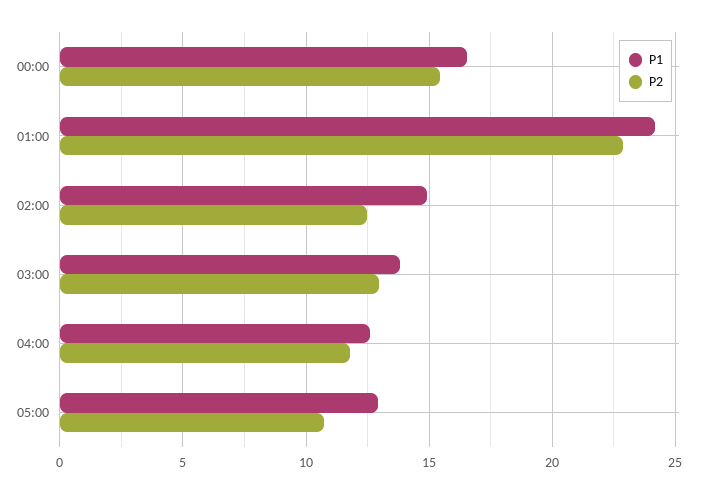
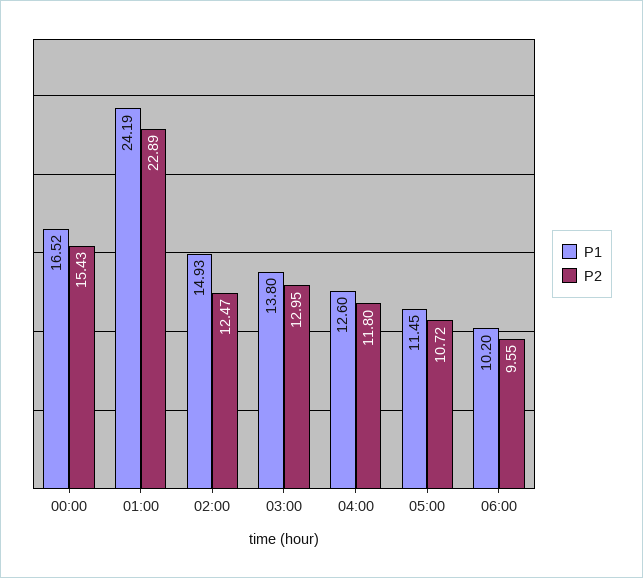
P1, 05:00: 13 -> 11.45
P1, 06:00: none -> 10.2
P2, 06:00: none -> 9.55

